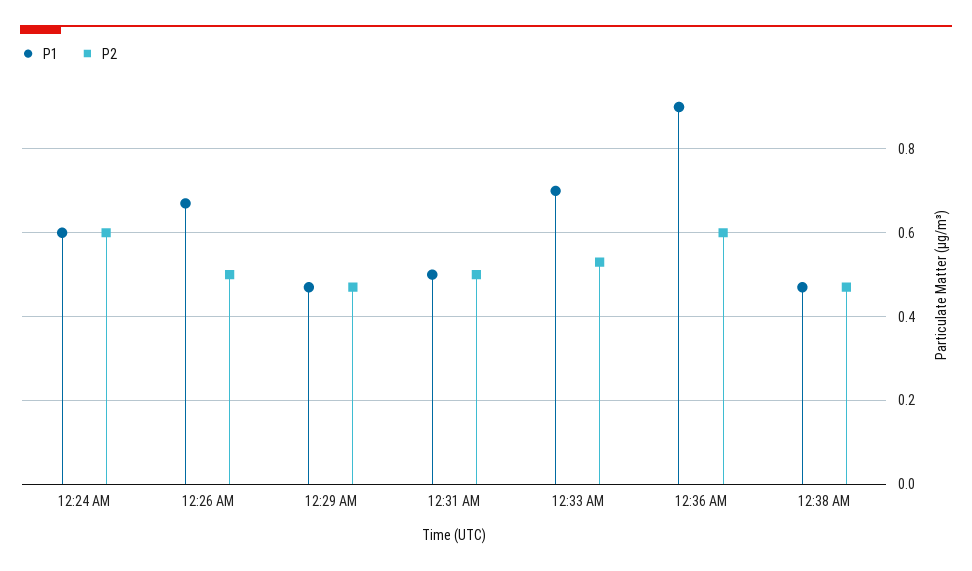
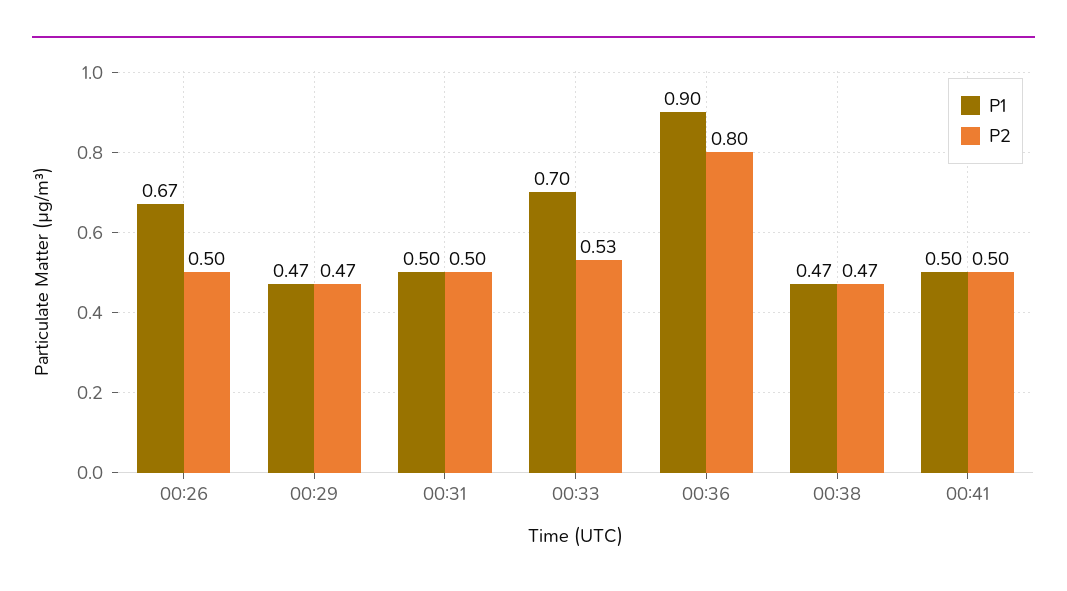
P1, 12:24 AM: 0.6 -> none
P2, 12:24 AM: 0.6 -> none
P2, 12:36 AM: 0.6 -> 0.8
P1, 00:41: none -> 0.5
P2, 00:41: none -> 0.5

